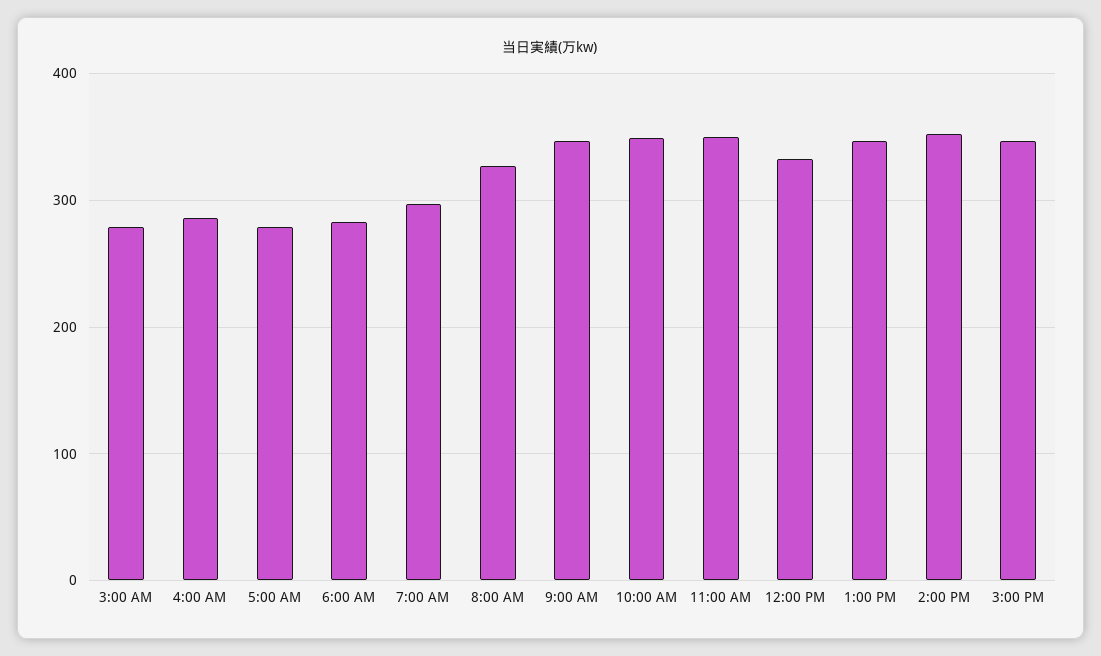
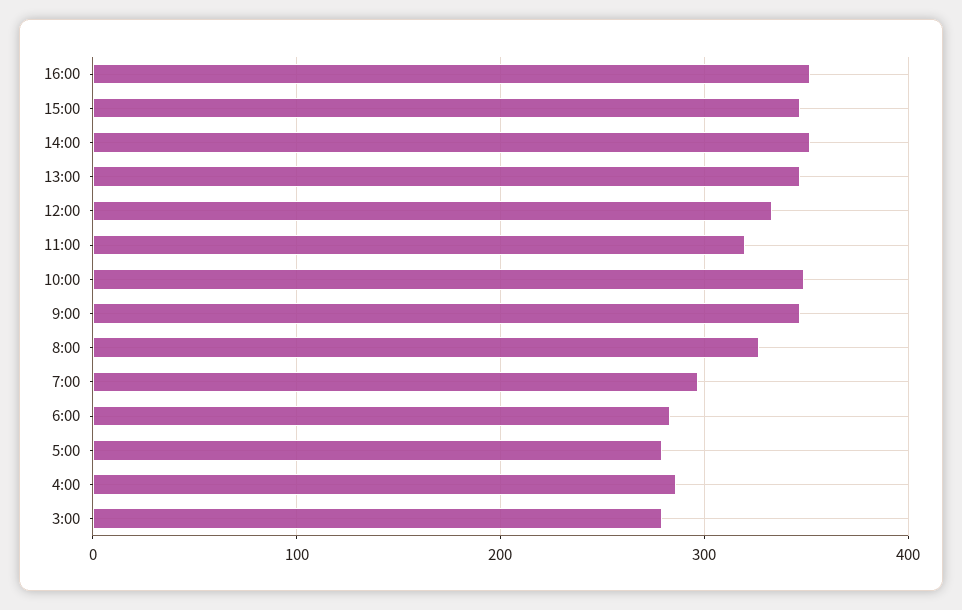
11:00 AM: 350 -> 320
16:00: none -> 350

